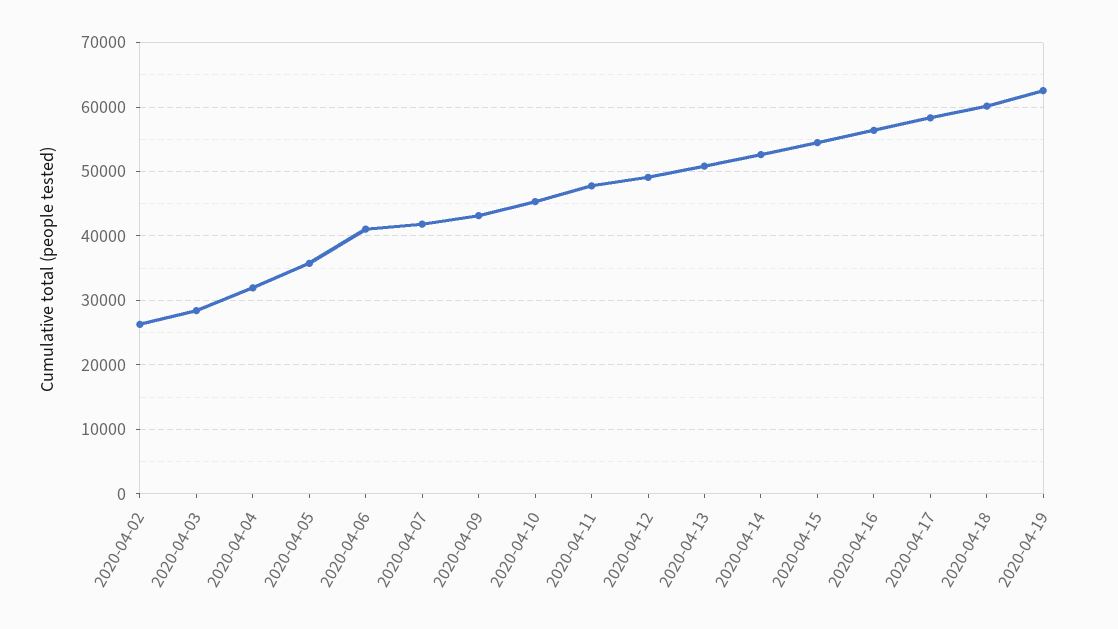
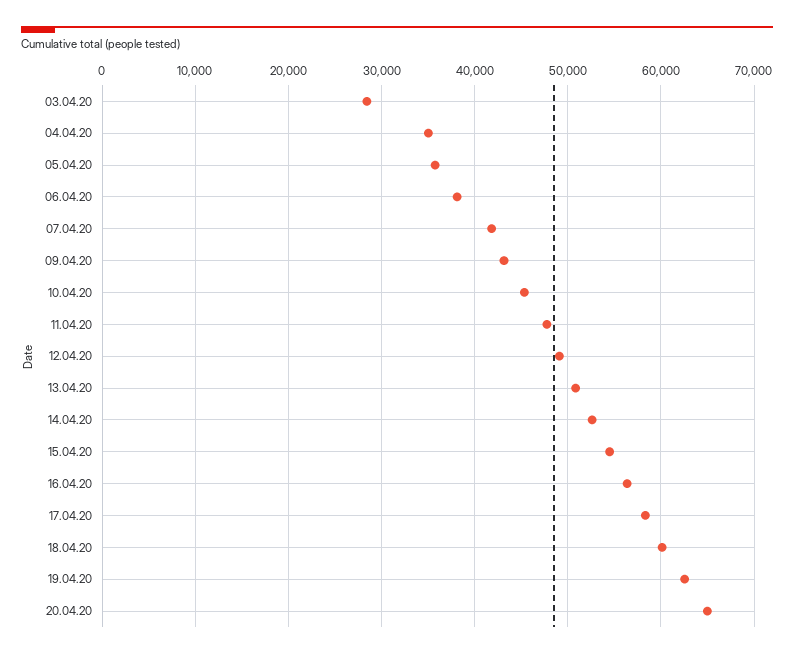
2020-04-02: 26000 -> none
2020-04-04: 32000 -> 35000
2020-04-06: 41000 -> 38000
20.04.20: none -> 65000

